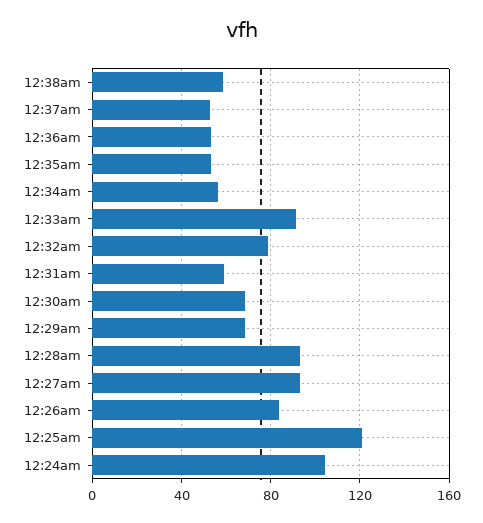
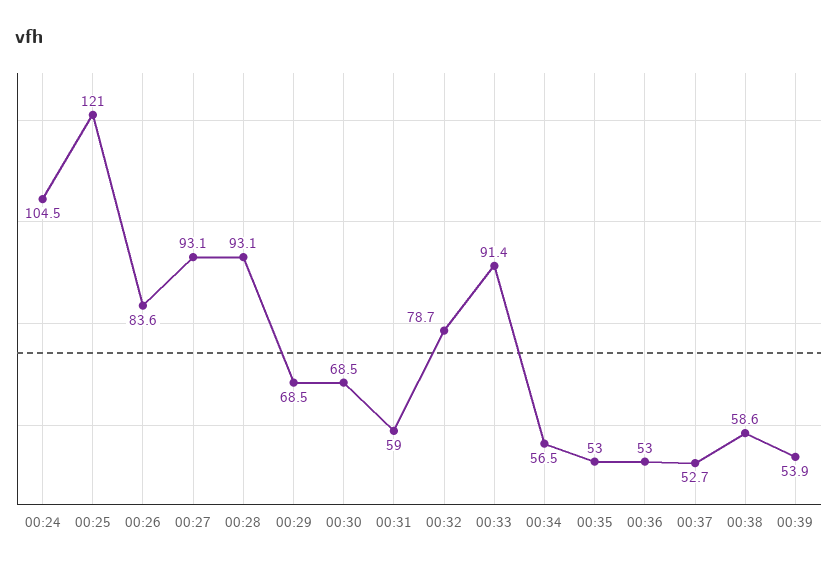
00:39: none -> 53.9

